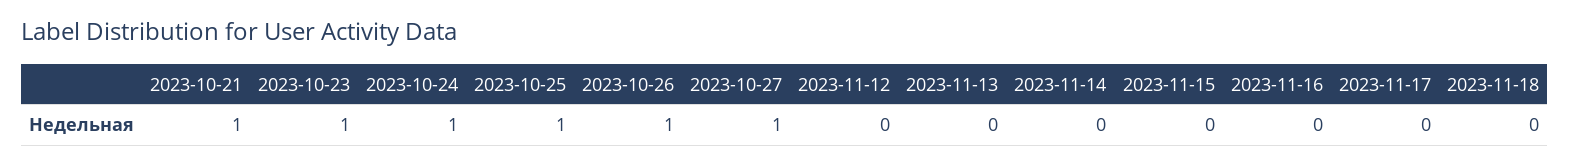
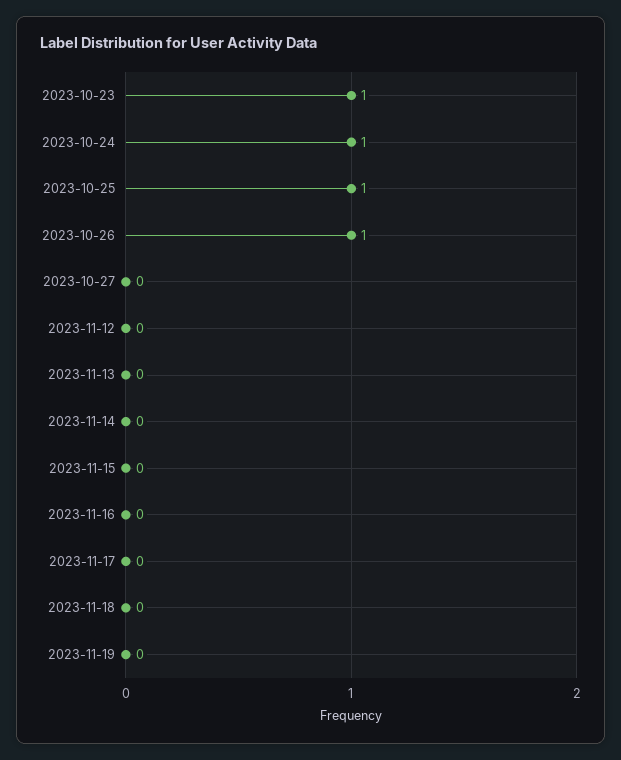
2023-10-21: 1 -> none
2023-10-27: 1 -> 0
2023-11-19: none -> 0

